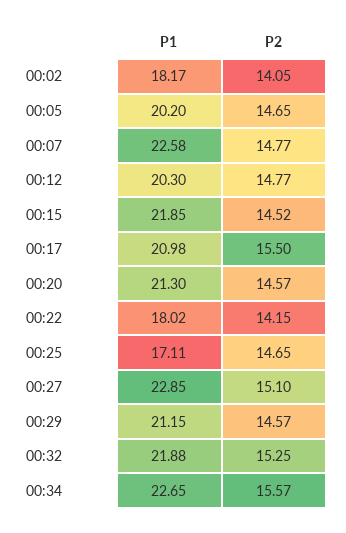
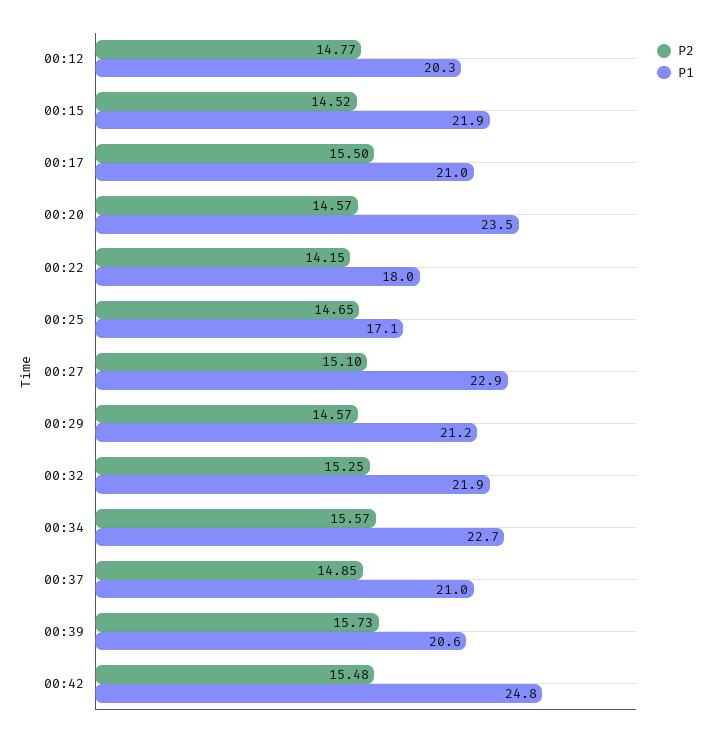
P1, 00:02: 18.17 -> none
P2, 00:02: 14.05 -> none
P1, 00:05: 20.2 -> none
P2, 00:05: 14.65 -> none
P1, 00:07: 22.58 -> none
P2, 00:07: 14.77 -> none
P1, 00:20: 21.3 -> 23.5
P2, 00:37: none -> 14.85
P1, 00:37: none -> 21
P2, 00:39: none -> 15.73
P1, 00:39: none -> 20.6
P2, 00:42: none -> 15.48
P1, 00:42: none -> 24.8

